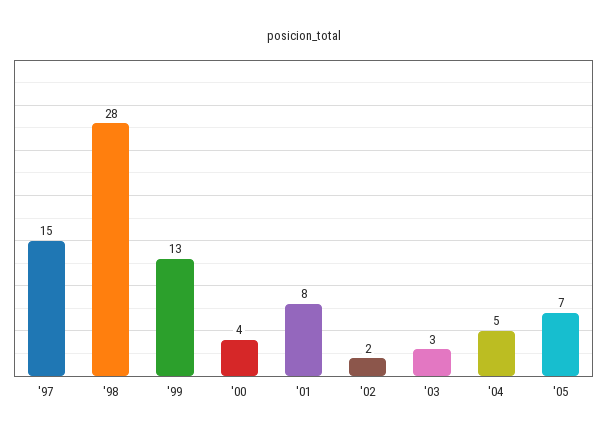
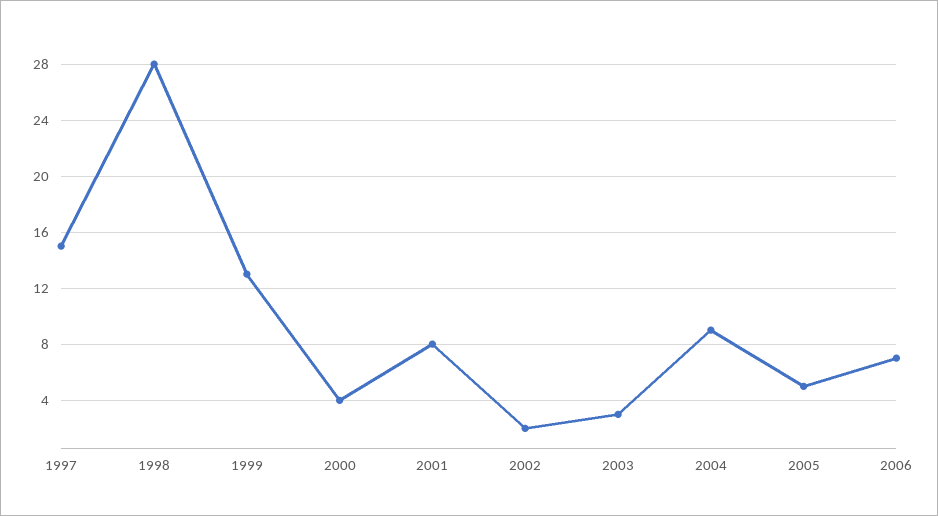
'04: 5 -> 9
'05: 7 -> 5
2006: none -> 7

